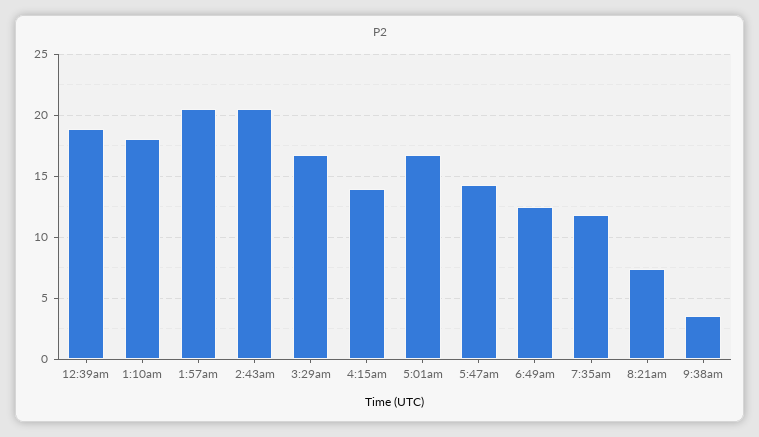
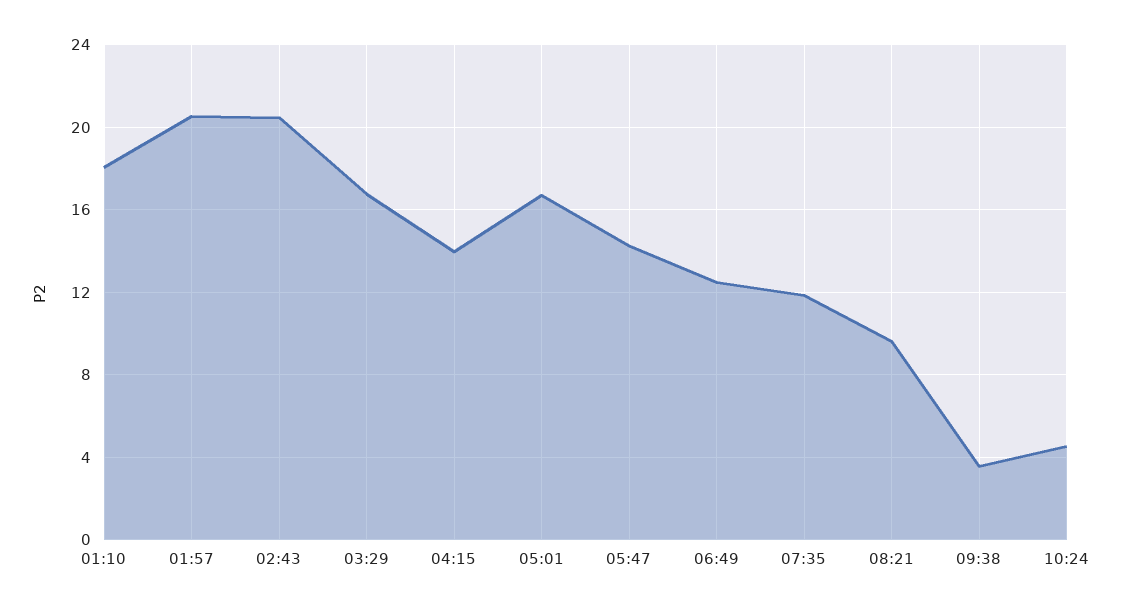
12:39am: 19 -> none
8:21am: 7.5 -> 9.5
10:24: none -> 4.5

